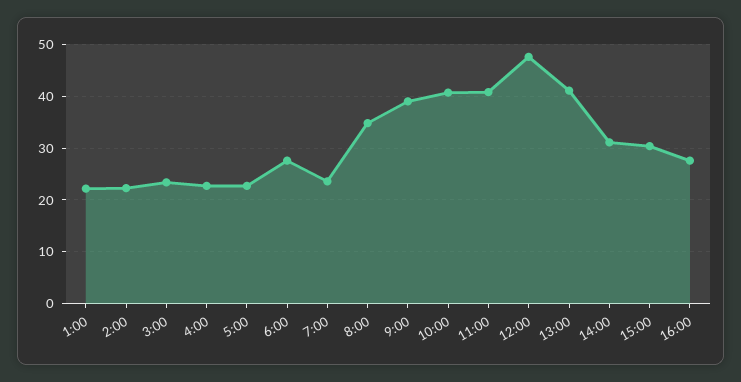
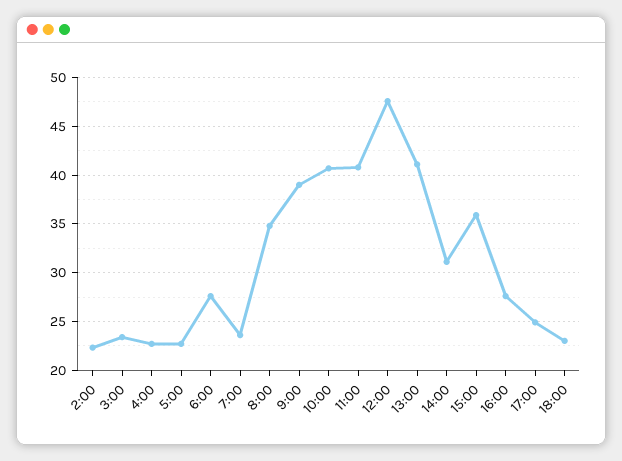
1:00: 22 -> none
15:00: 30 -> 36
17:00: none -> 25
18:00: none -> 23

